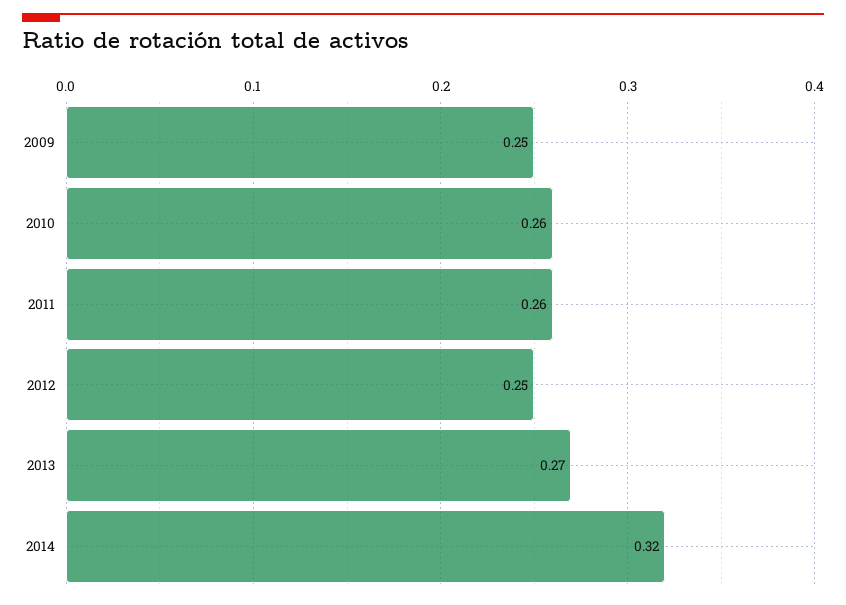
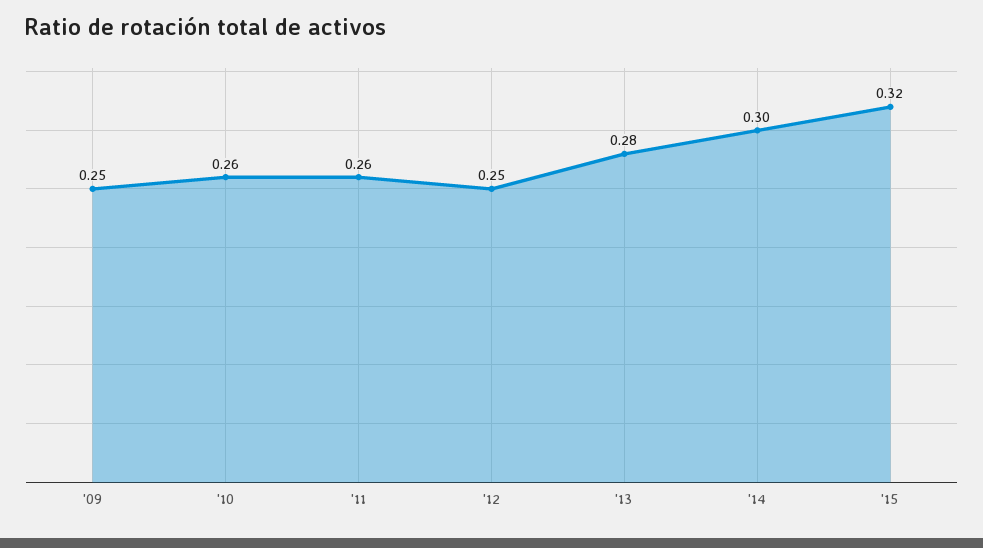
2013: 0.27 -> 0.28
2014: 0.32 -> 0.3
'15: none -> 0.32

